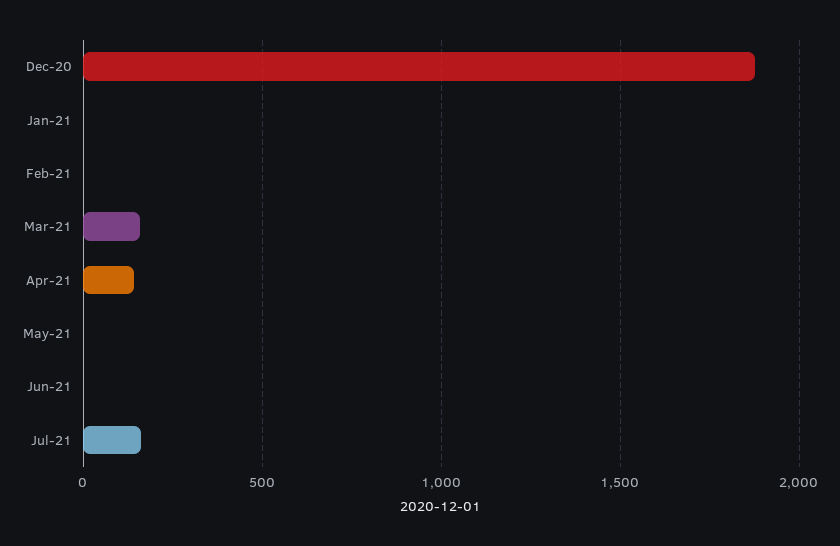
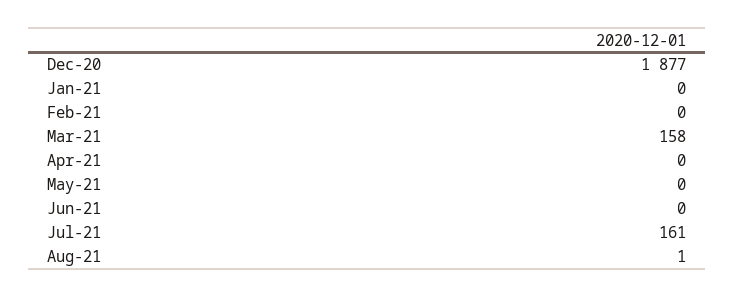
Apr-21: 150 -> 0
Aug-21: none -> 1

